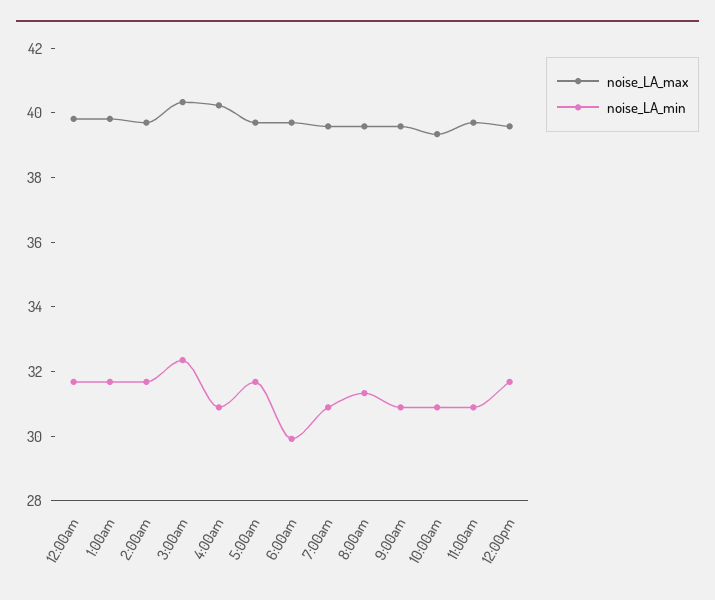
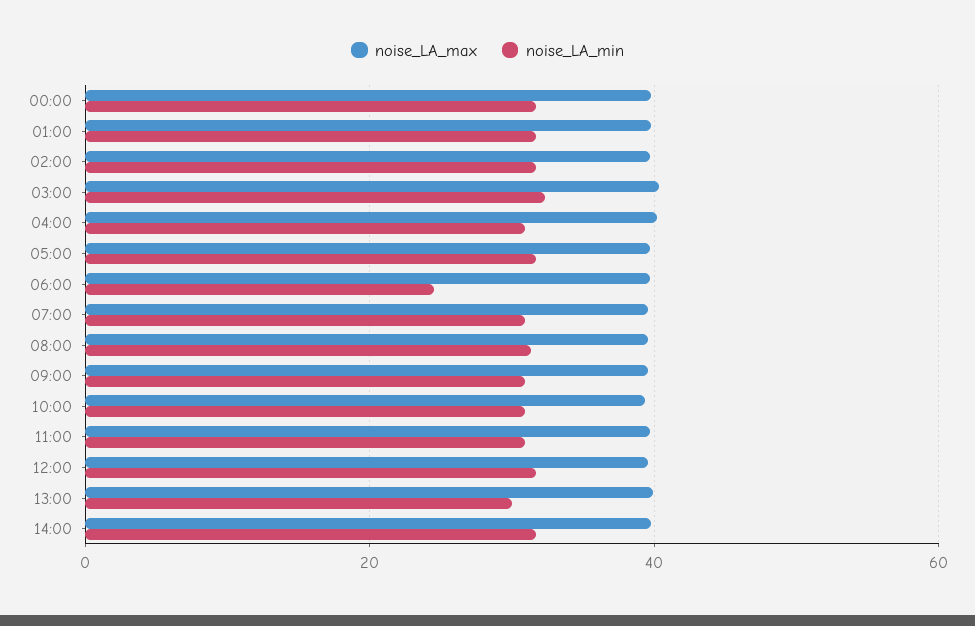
noise_LA_min, 6:00am: 30 -> 24
noise_LA_max, 13:00: none -> 40
noise_LA_min, 13:00: none -> 30
noise_LA_max, 14:00: none -> 40
noise_LA_min, 14:00: none -> 32

